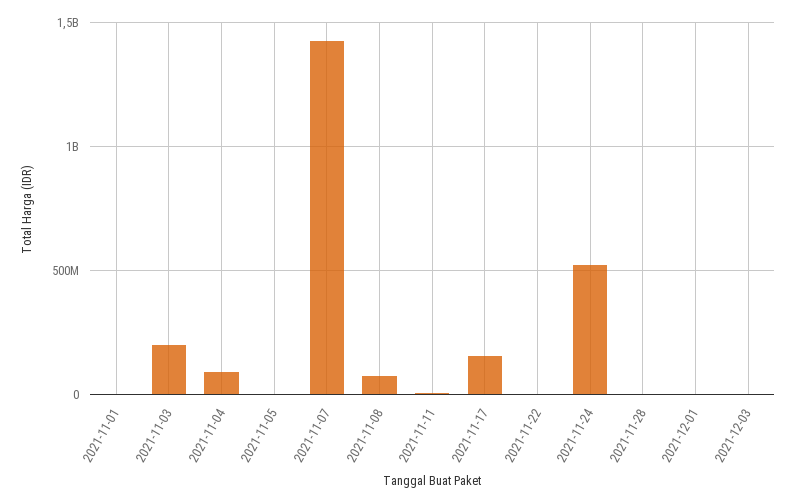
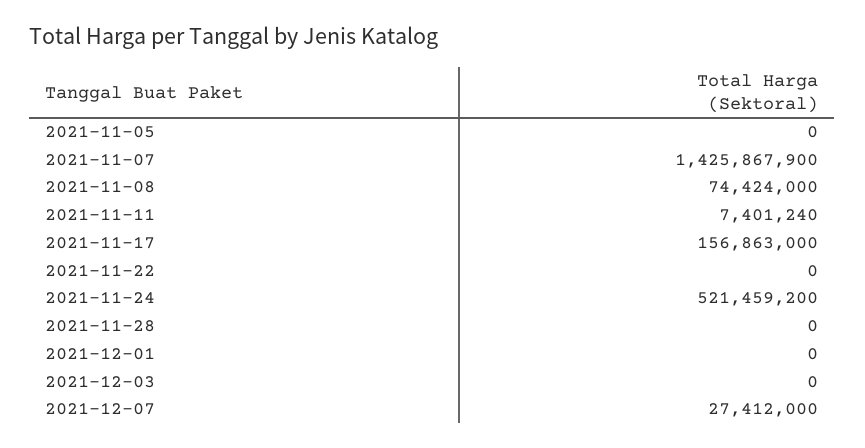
2021-11-01: 0 -> none
2021-11-03: 200000000 -> none
2021-11-04: 100000000 -> none
2021-12-07: none -> 27412000

